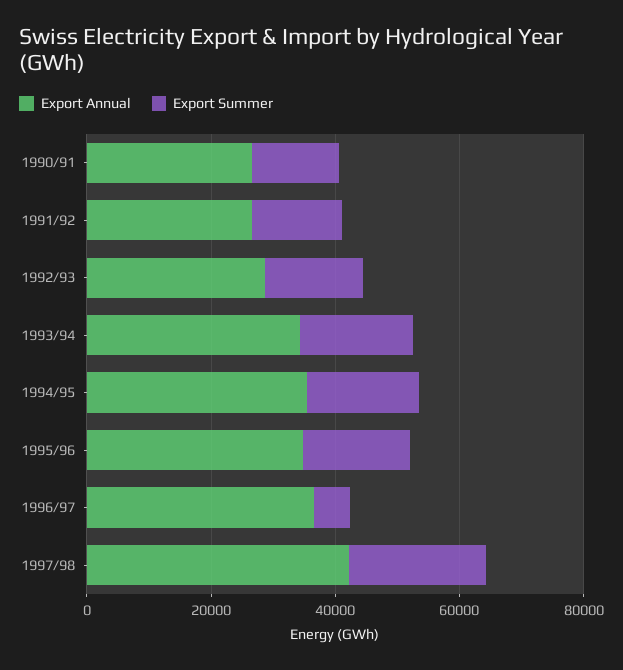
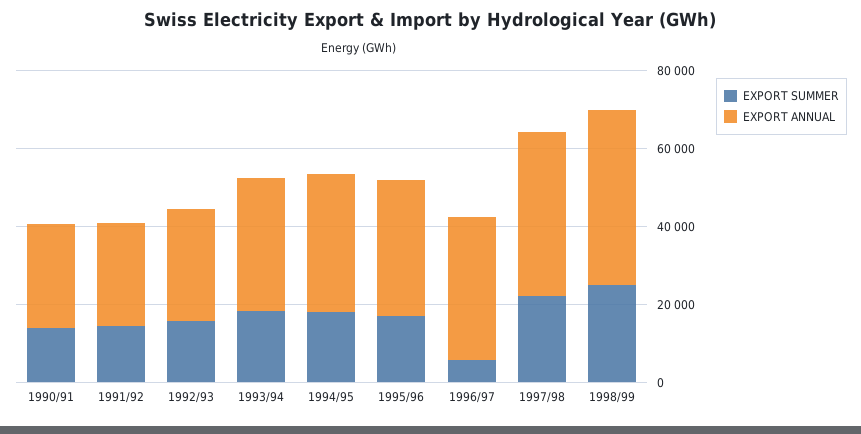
Export Summer, 1998/99: none -> 25000
Export Annual, 1998/99: none -> 45000

